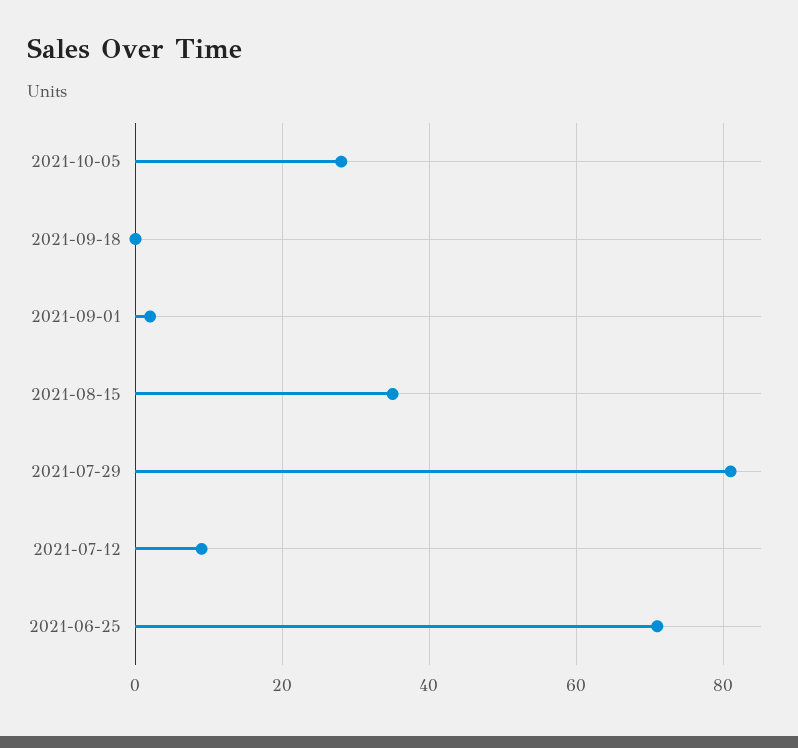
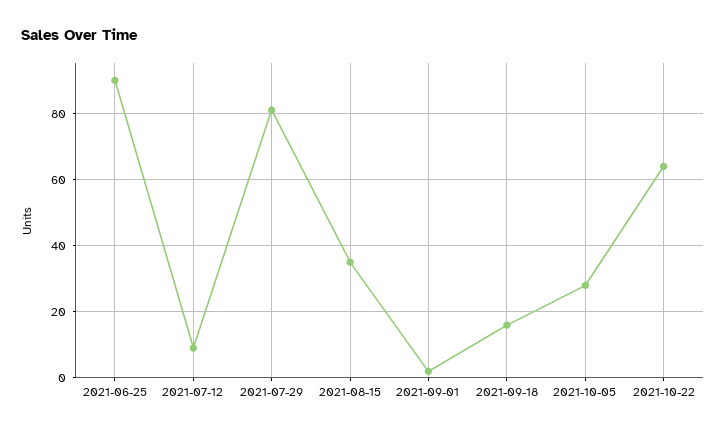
2021-09-18: 0 -> 15
2021-06-25: 70 -> 90
2021-10-22: none -> 65

